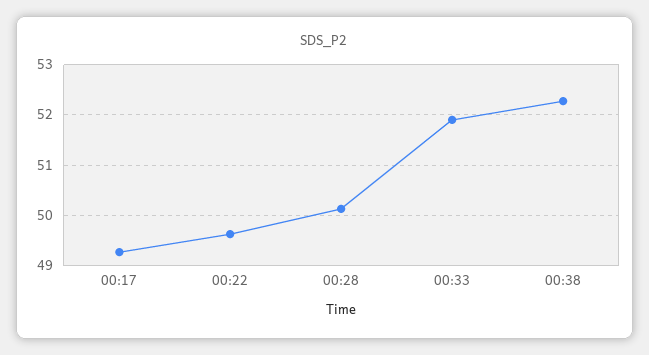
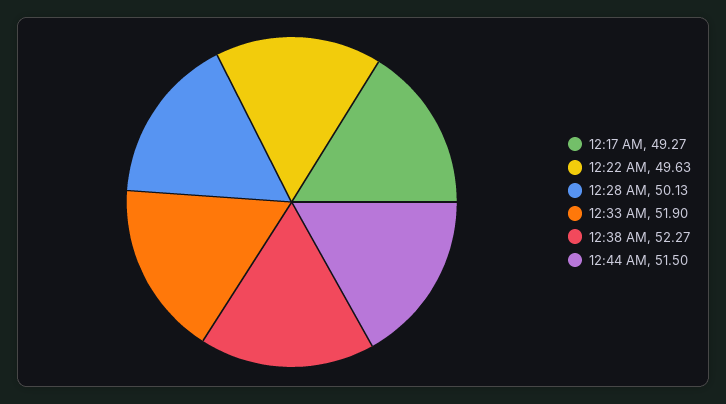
12:44 AM: none -> 51.5

